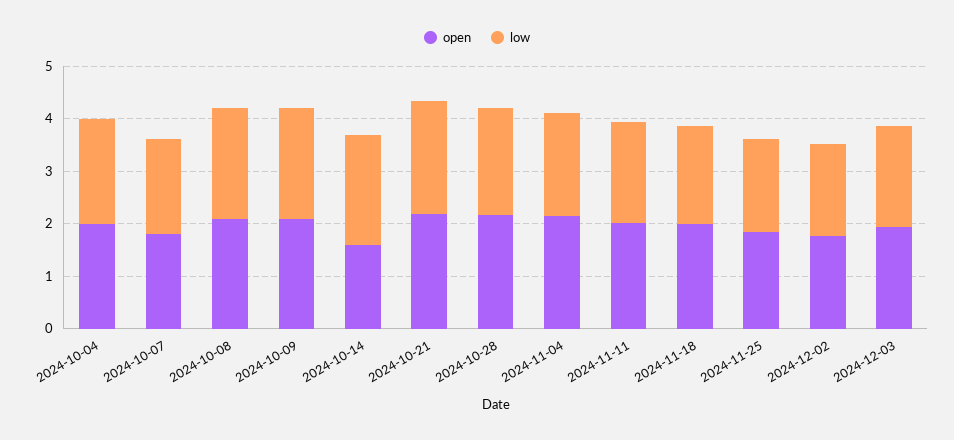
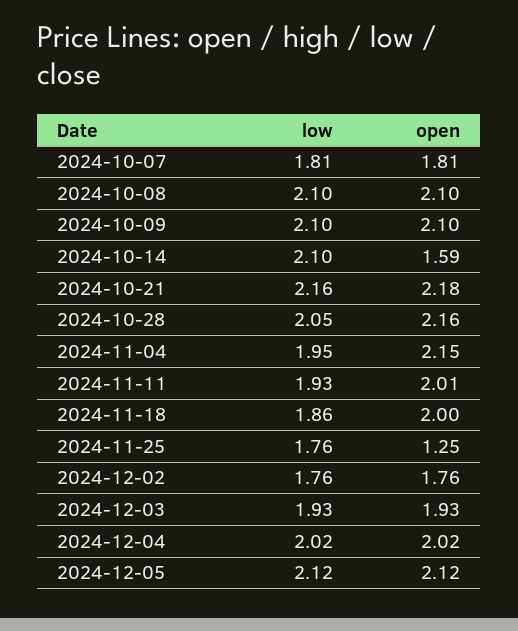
open, 2024-10-04: 2 -> none
low, 2024-10-04: 2 -> none
open, 2024-11-25: 1.8 -> 1.25
low, 2024-12-04: none -> 2.02
open, 2024-12-04: none -> 2.02
low, 2024-12-05: none -> 2.12
open, 2024-12-05: none -> 2.12

